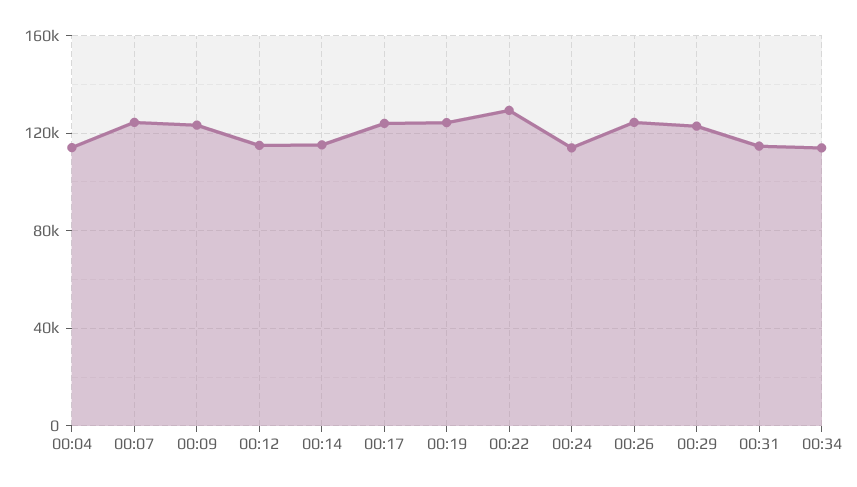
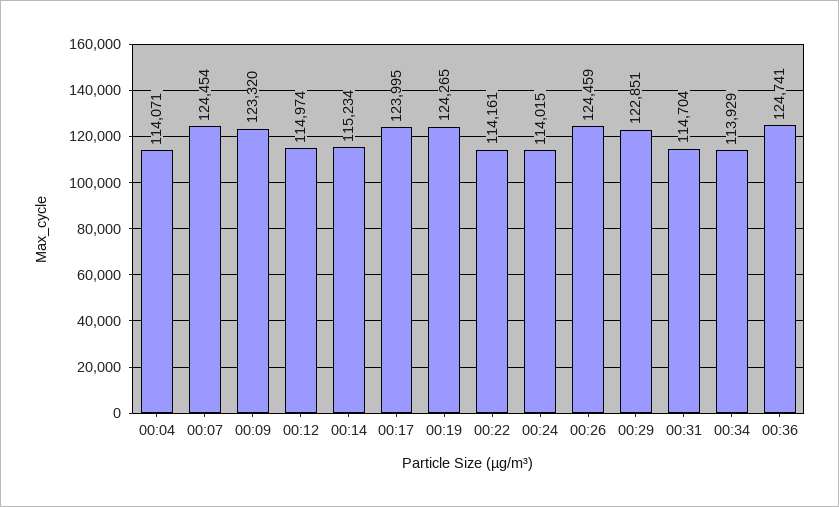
00:22: 130000 -> 114161
00:36: none -> 124741

